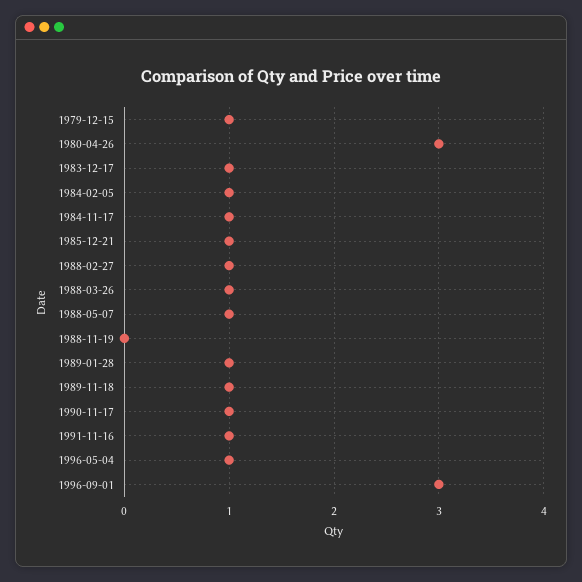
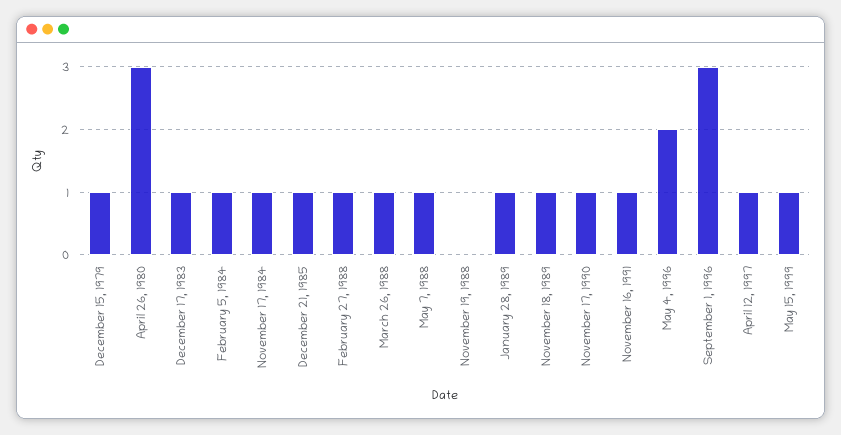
1996-05-04: 1 -> 2
April 12, 1997: none -> 1
May 15, 1999: none -> 1

